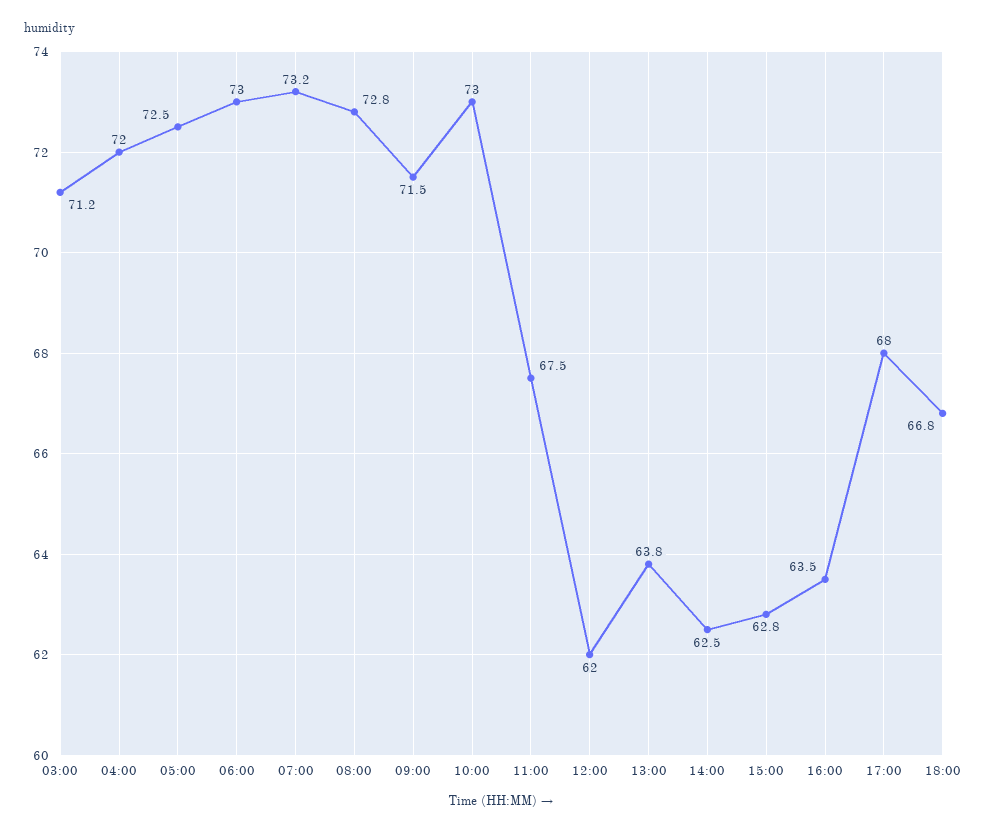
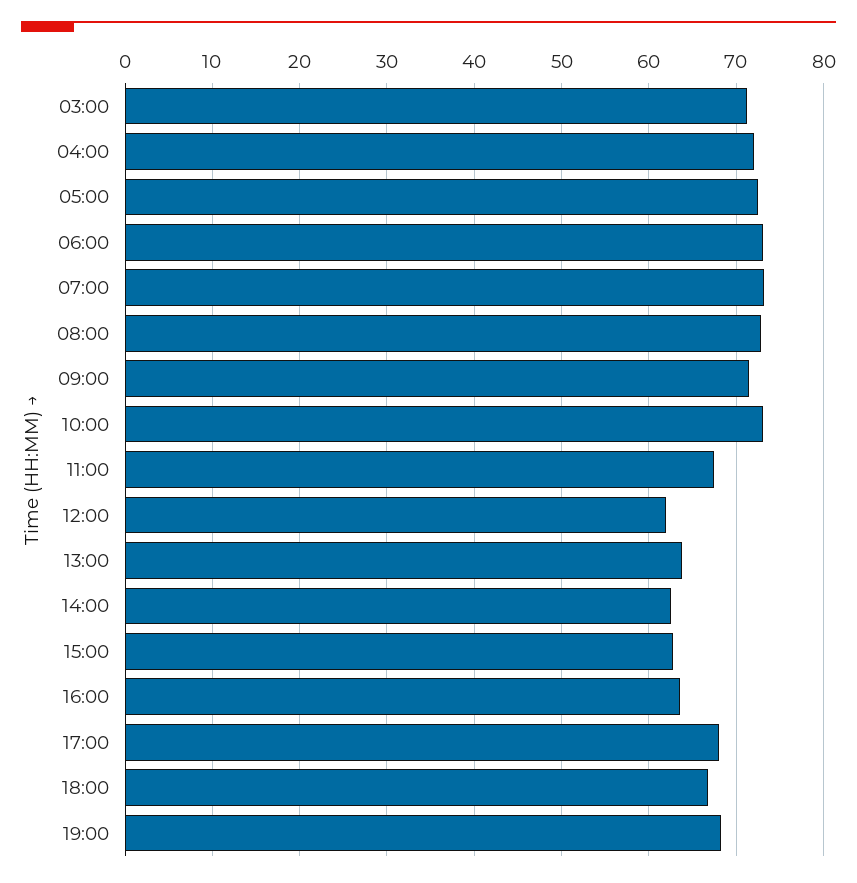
19:00: none -> 68

